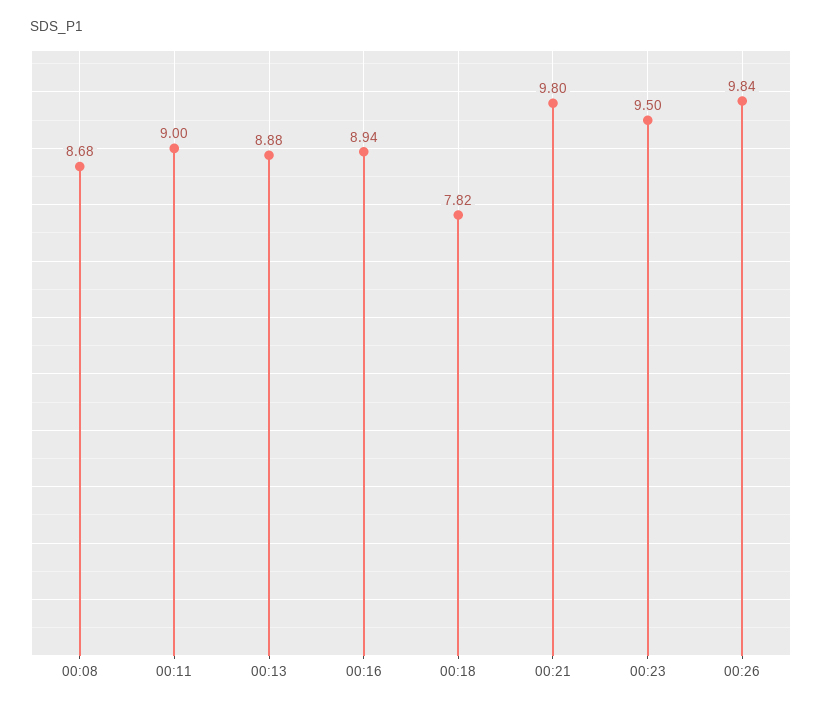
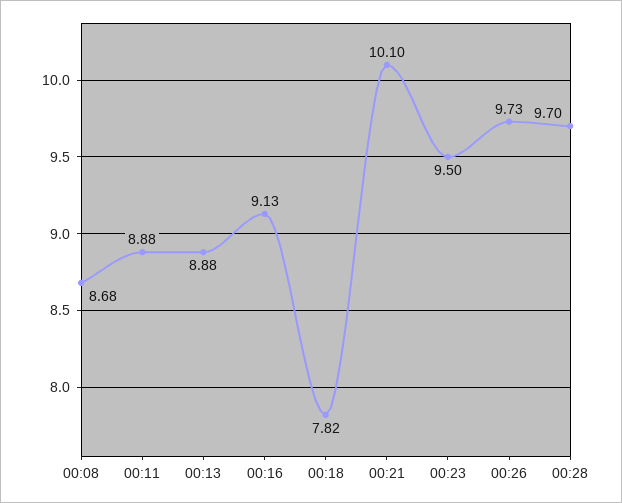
00:11: 9 -> 8.88
00:16: 8.94 -> 9.13
00:21: 9.8 -> 10.1
00:26: 9.84 -> 9.73
00:28: none -> 9.7

